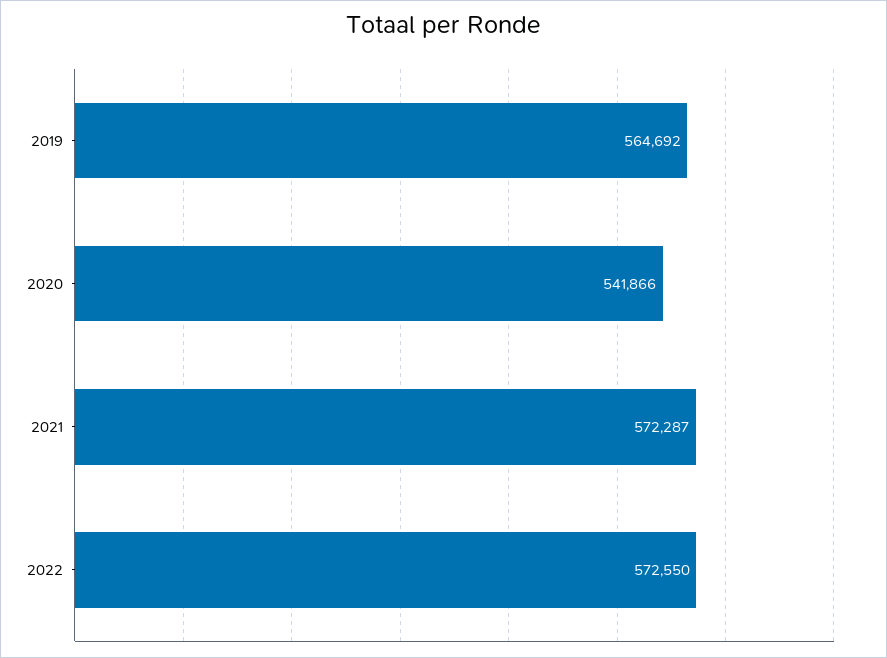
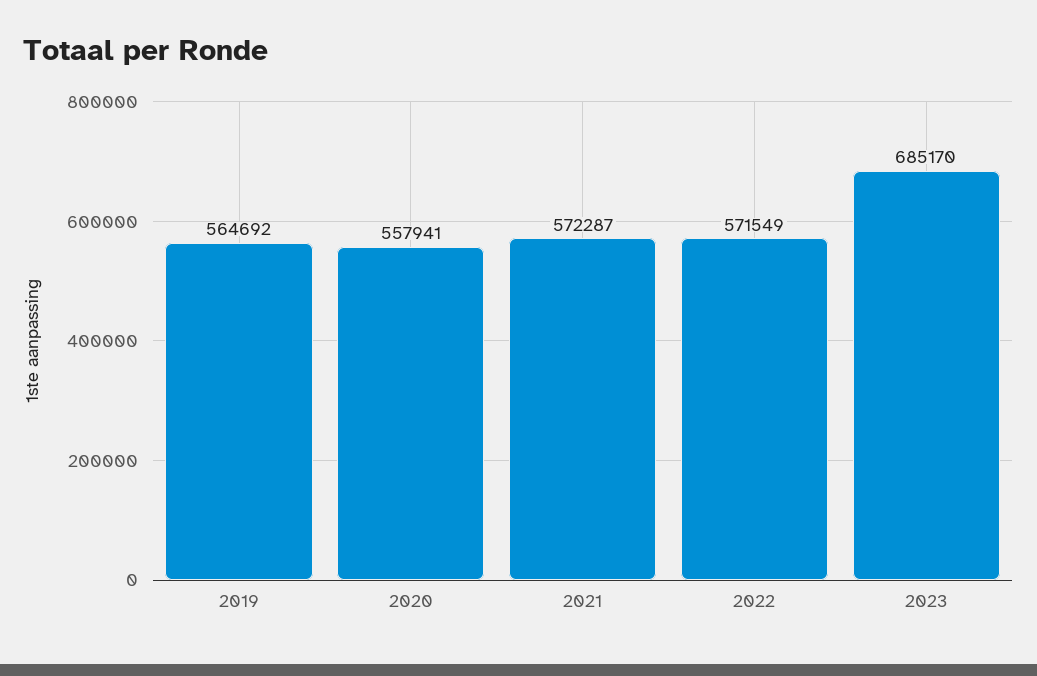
2020: 541866 -> 557941
2022: 572550 -> 571549
2023: none -> 685170

